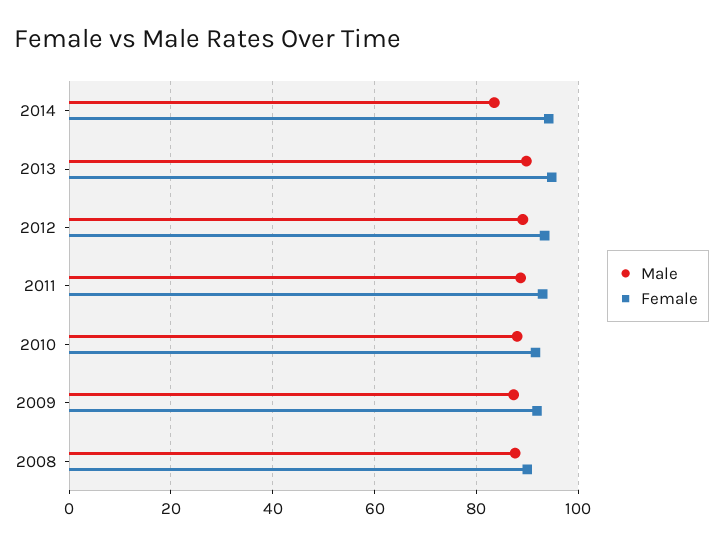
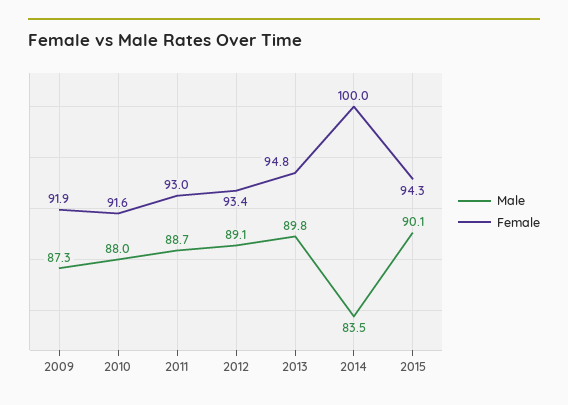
Female, 2014: 94 -> 100
Male, 2008: 88 -> none
Female, 2008: 90 -> none
Male, 2015: none -> 90.1
Female, 2015: none -> 94.3

